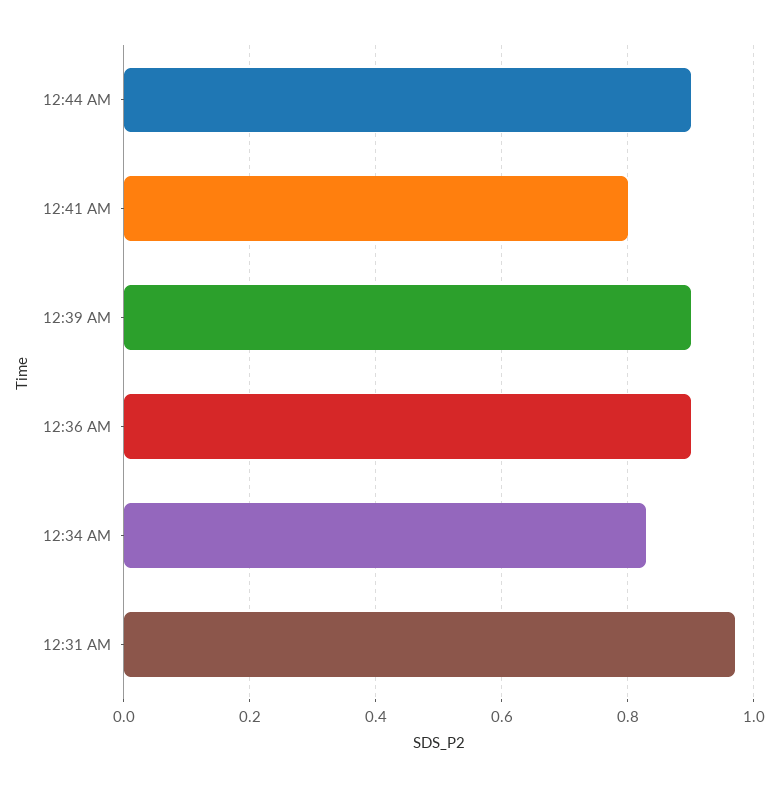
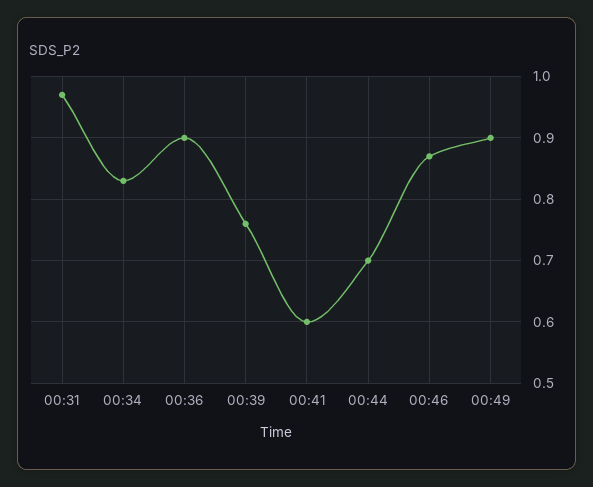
12:44 AM: 0.9 -> 0.7
12:41 AM: 0.8 -> 0.6
12:39 AM: 0.9 -> 0.76
00:46: none -> 0.87
00:49: none -> 0.9

